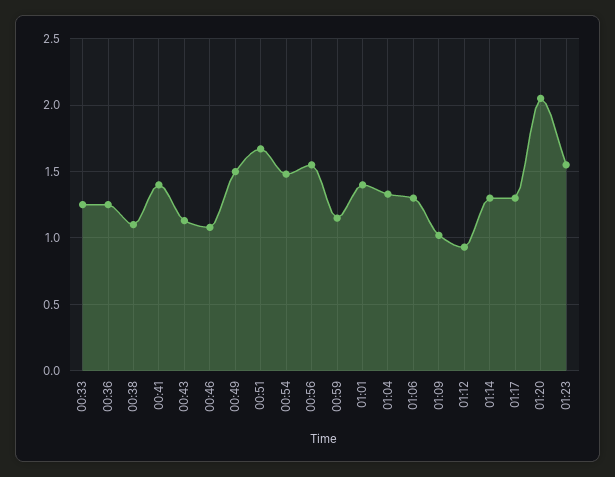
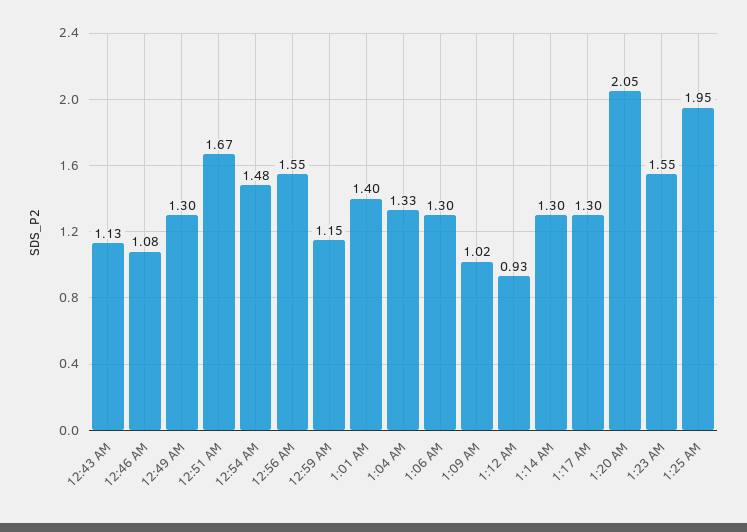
00:33: 1.25 -> none
00:36: 1.25 -> none
00:38: 1.1 -> none
00:41: 1.4 -> none
00:49: 1.5 -> 1.3
1:25 AM: none -> 1.95

